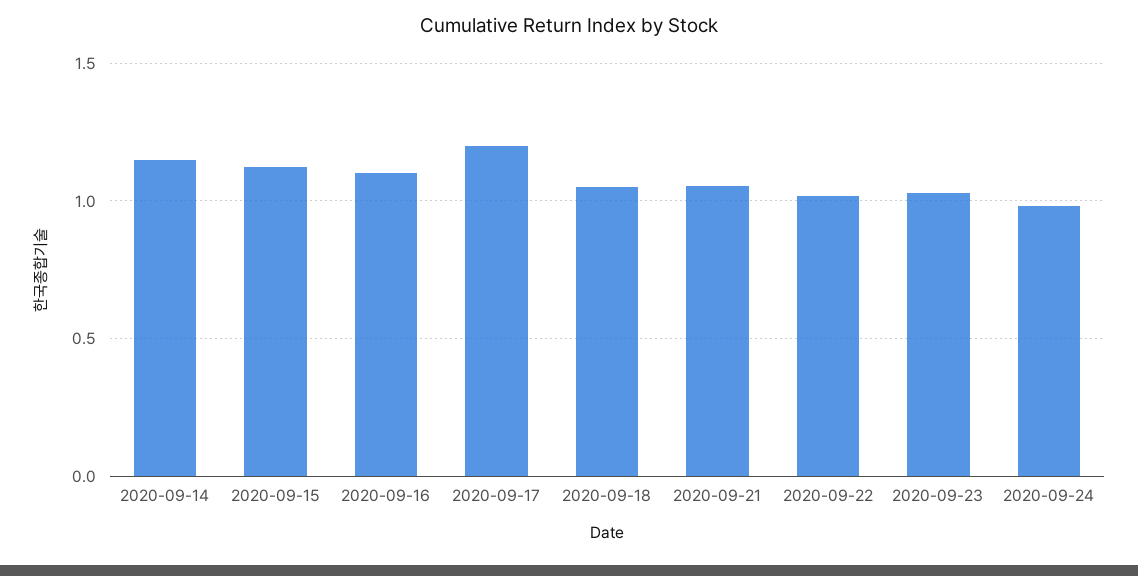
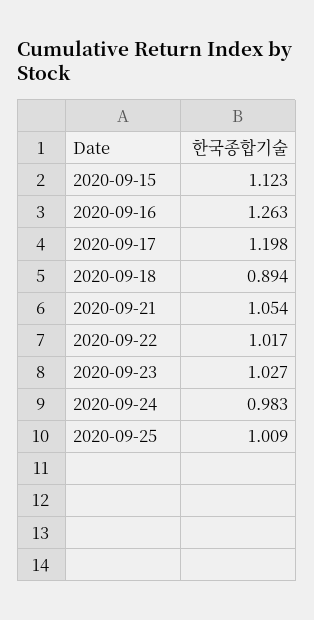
2020-09-14: 1.15 -> none
2020-09-16: 1.1 -> 1.263
2020-09-18: 1.05 -> 0.894
2020-09-25: none -> 1.009

